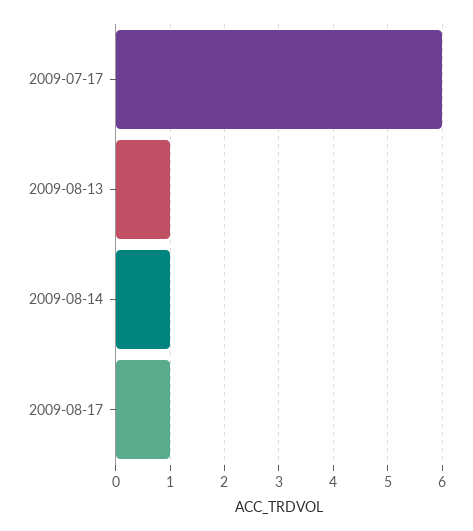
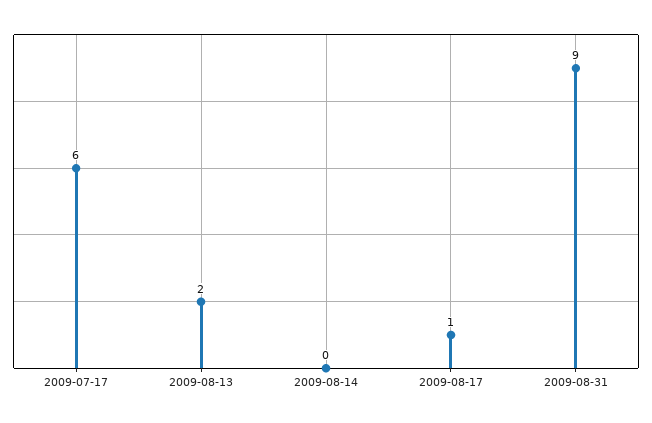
2009-08-13: 1 -> 2
2009-08-14: 1 -> 0
2009-08-31: none -> 9

